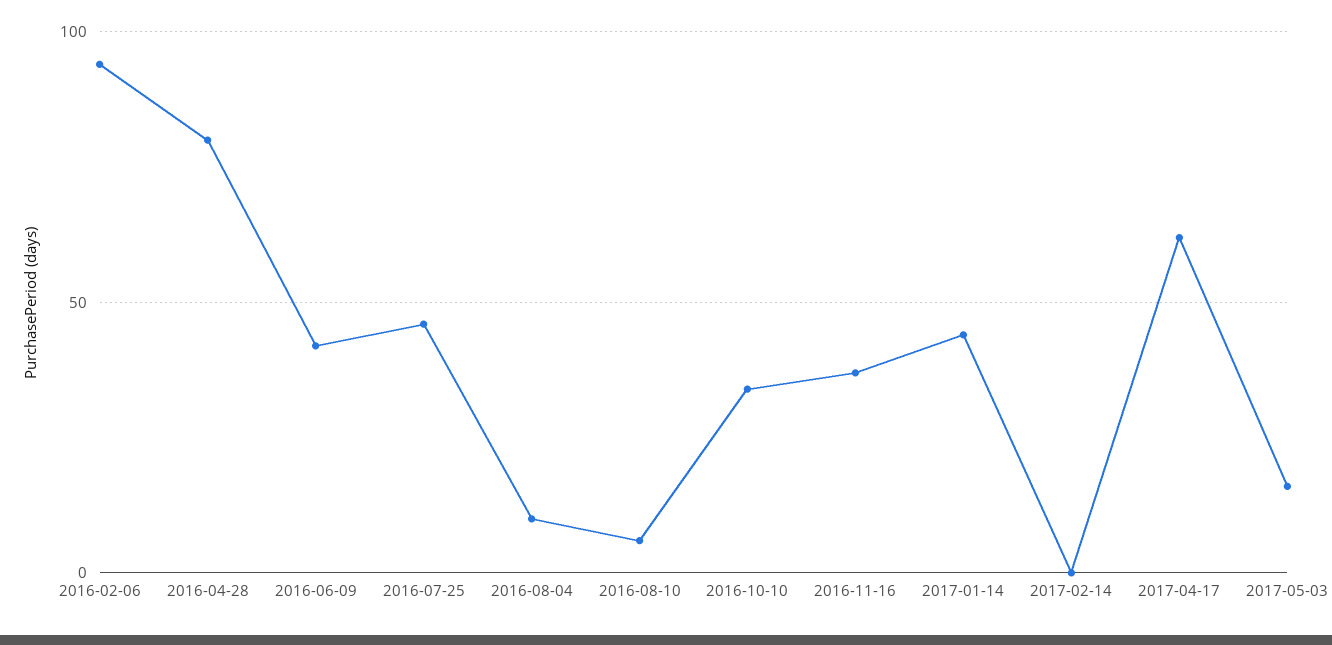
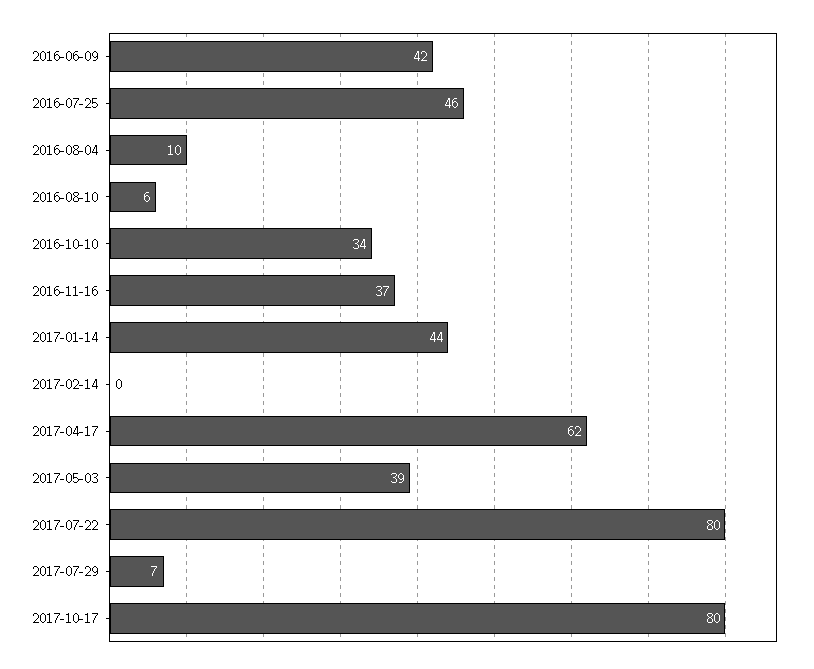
2016-02-06: 95 -> none
2016-04-28: 80 -> none
2017-05-03: 15 -> 39
2017-07-22: none -> 80
2017-07-29: none -> 7
2017-10-17: none -> 80

